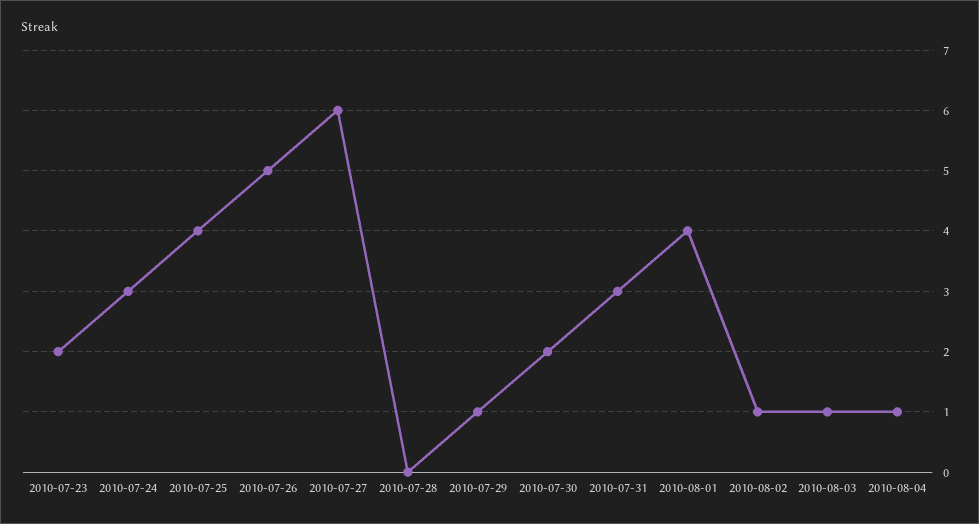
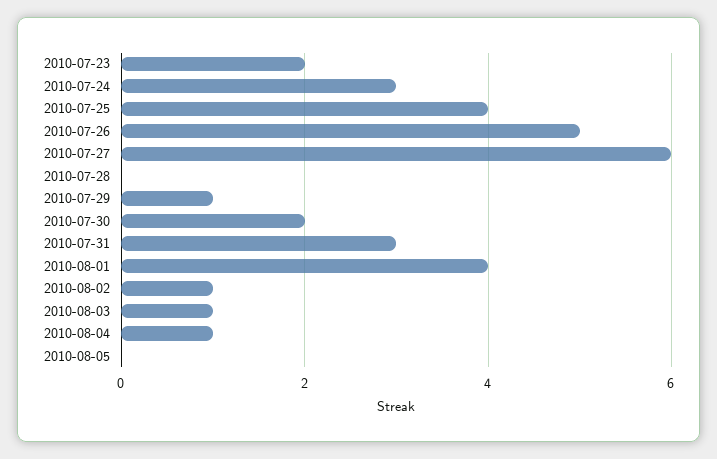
2010-08-05: none -> 0

